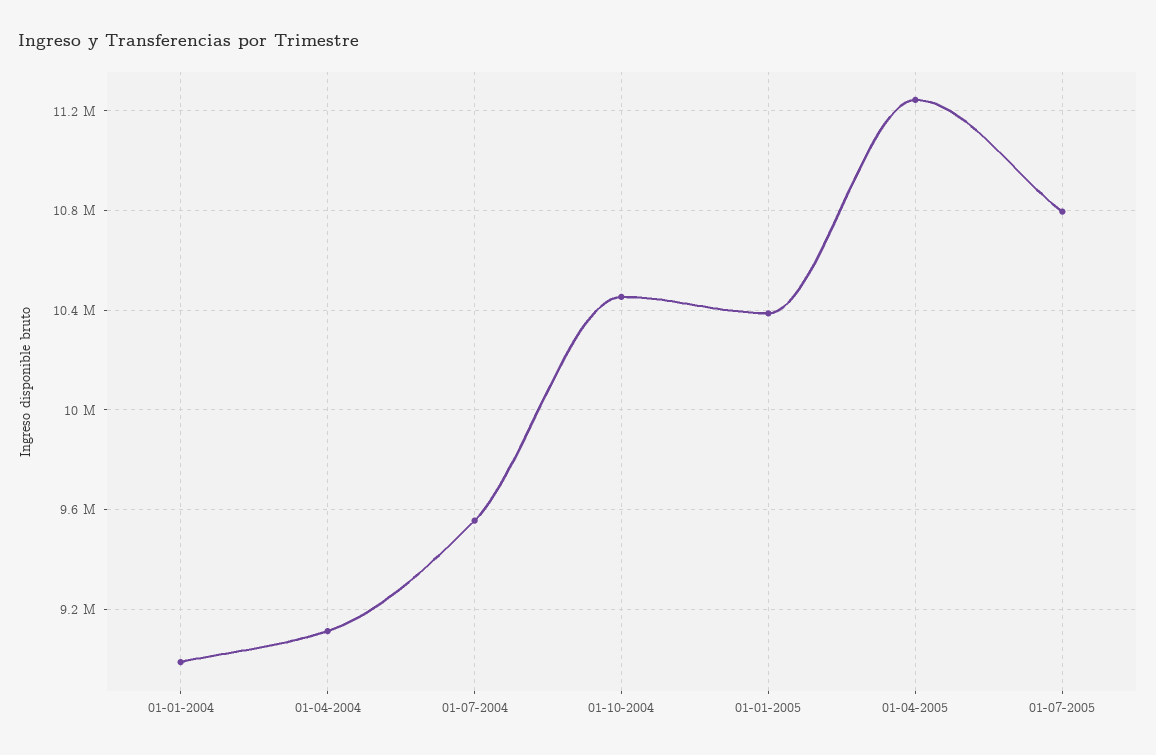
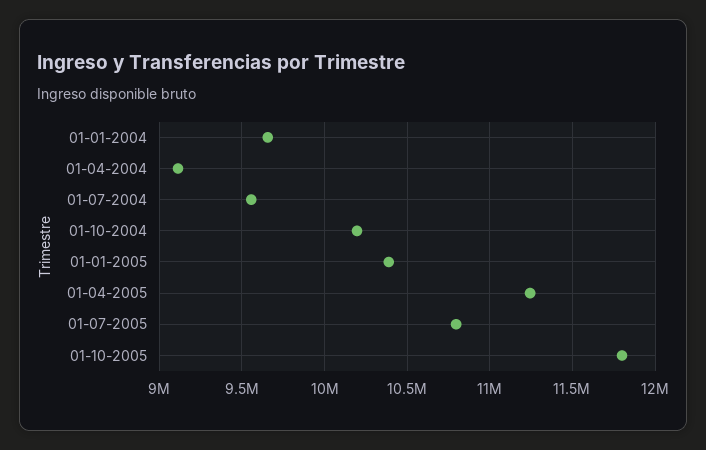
01-01-2004: 9000000 -> 9650000
01-10-2004: 10450000 -> 10200000
01-10-2005: none -> 11800000

